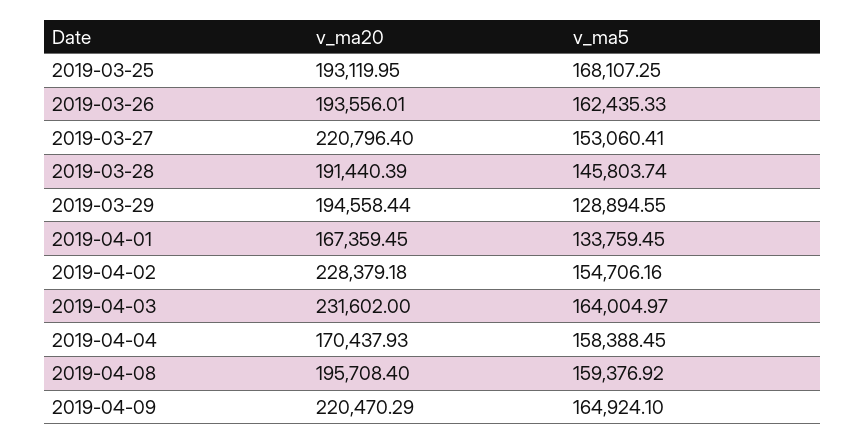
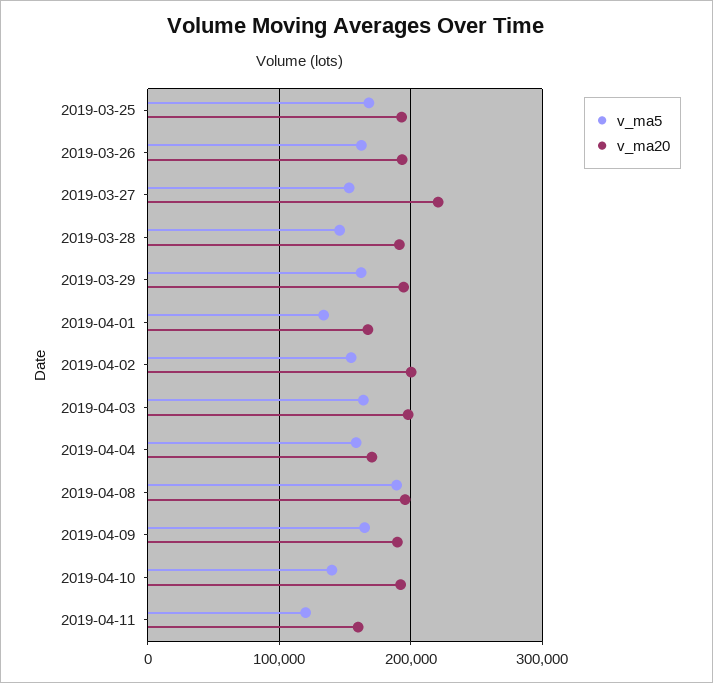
v_ma5, 2019-03-29: 128894.55 -> 160000
v_ma20, 2019-04-02: 228379.18 -> 200000
v_ma20, 2019-04-03: 231602 -> 200000
v_ma5, 2019-04-08: 159376.92 -> 190000
v_ma20, 2019-04-09: 220470.29 -> 190000
v_ma5, 2019-04-10: none -> 140000
v_ma20, 2019-04-10: none -> 190000
v_ma5, 2019-04-11: none -> 120000
v_ma20, 2019-04-11: none -> 160000

